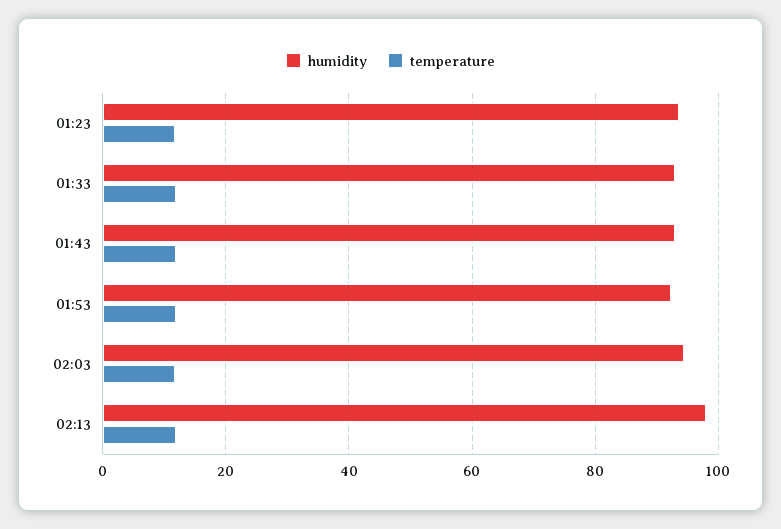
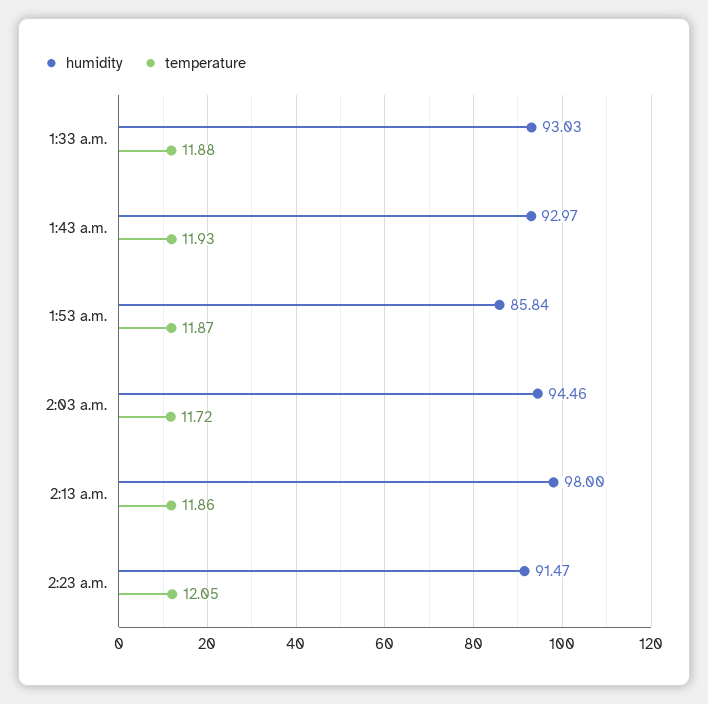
humidity, 01:23: 94 -> none
temperature, 01:23: 12 -> none
humidity, 01:53: 92 -> 85.84
humidity, 2:23 a.m.: none -> 91.47
temperature, 2:23 a.m.: none -> 12.05

